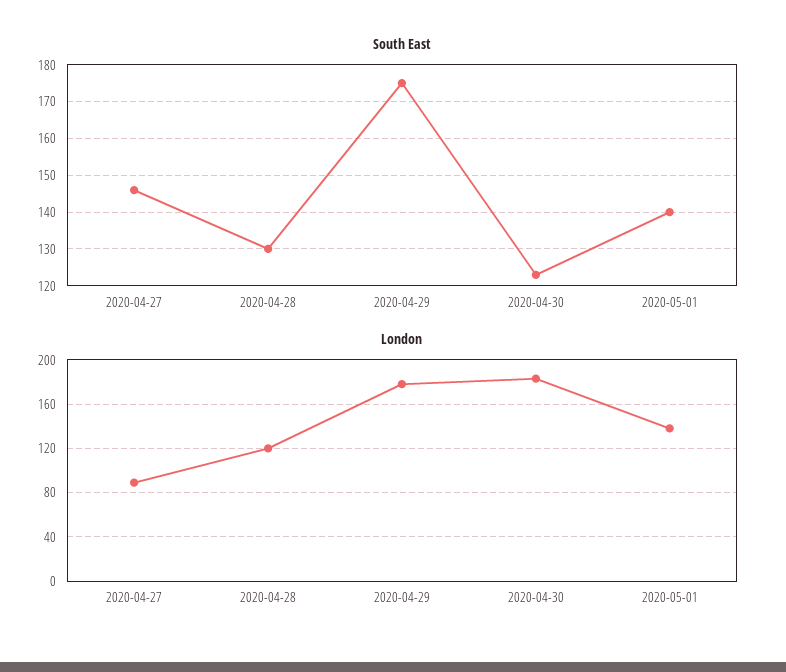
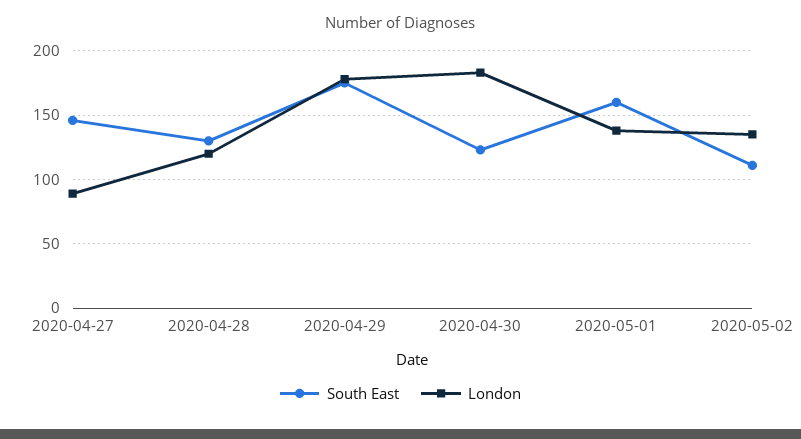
South East, 2020-05-01: 140 -> 160
South East, 2020-05-02: none -> 110
London, 2020-05-02: none -> 135

